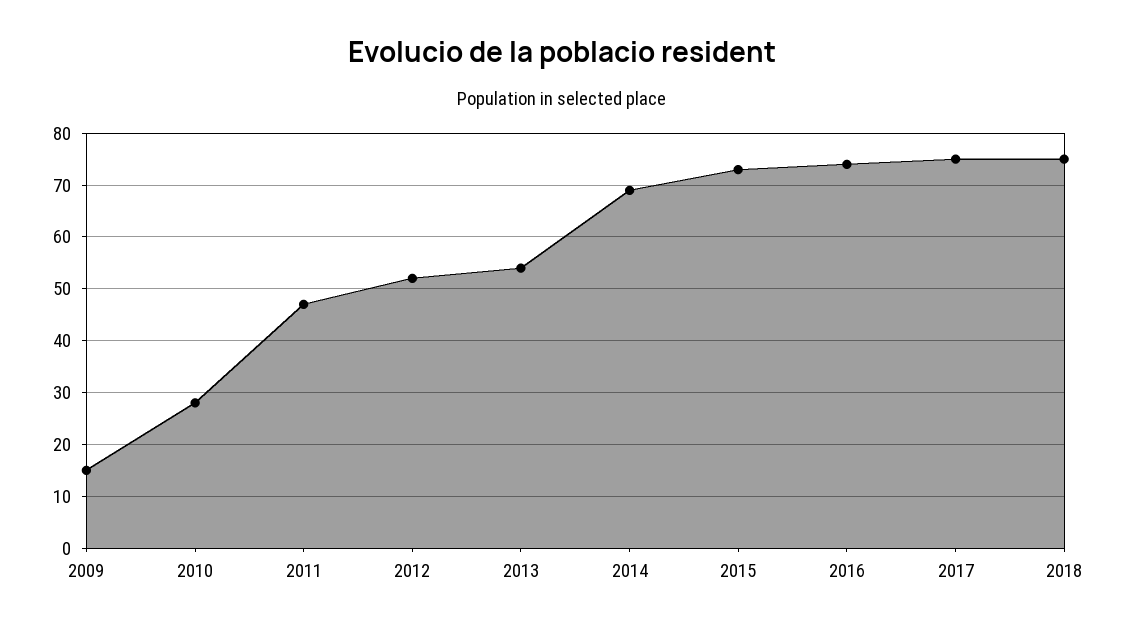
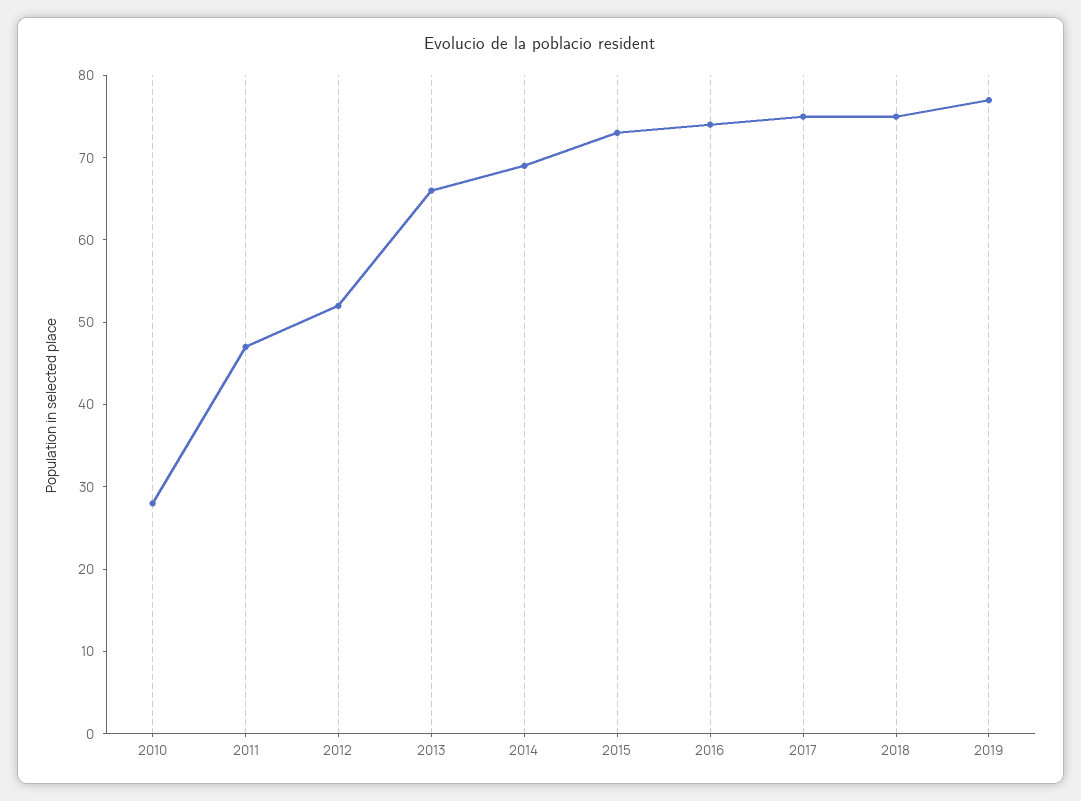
2009: 15 -> none
2013: 55 -> 66
2019: none -> 77

